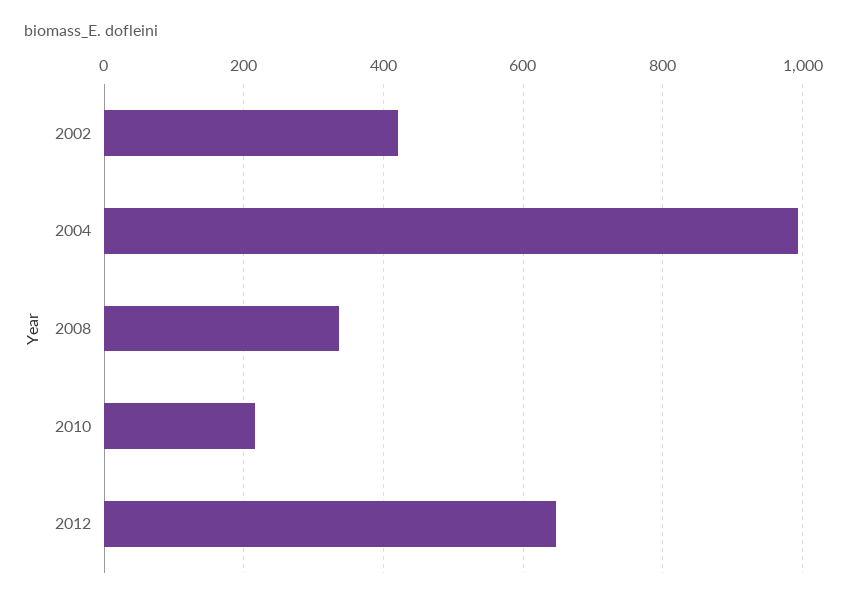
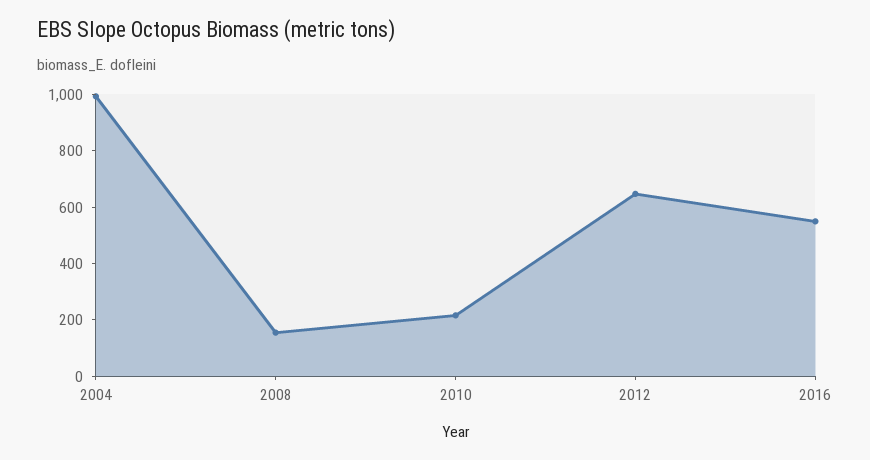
2002: 420 -> none
2008: 340 -> 150
2016: none -> 550

